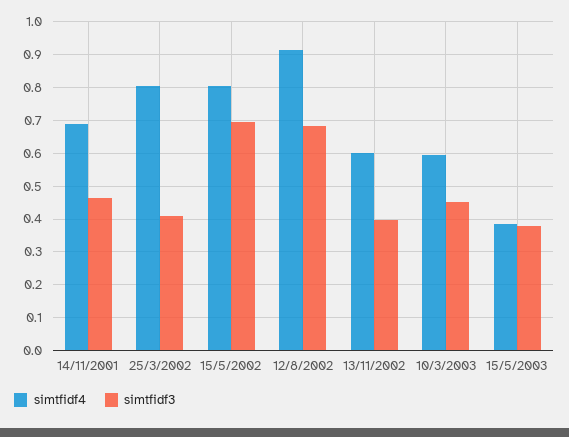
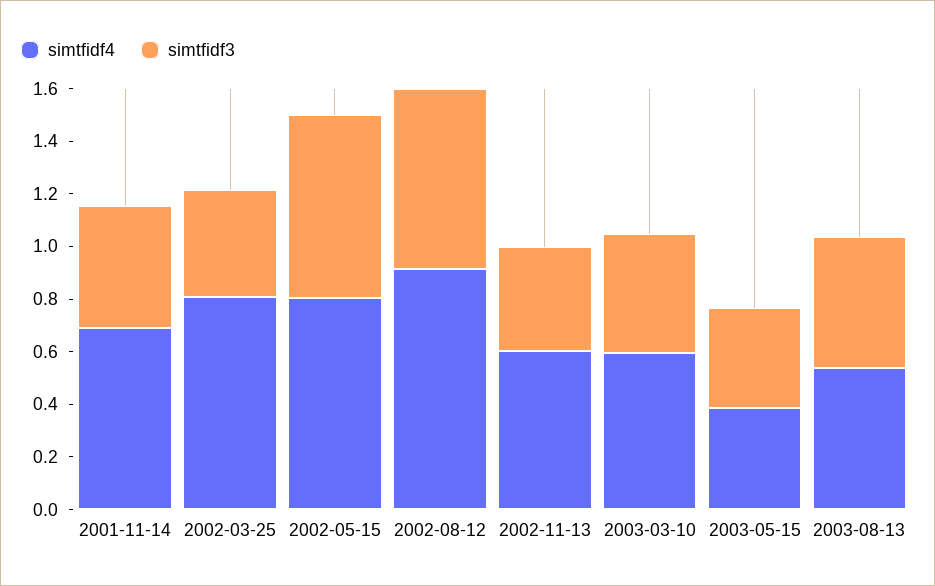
simtfidf4, 2003-08-13: none -> 0.55
simtfidf3, 2003-08-13: none -> 0.5

